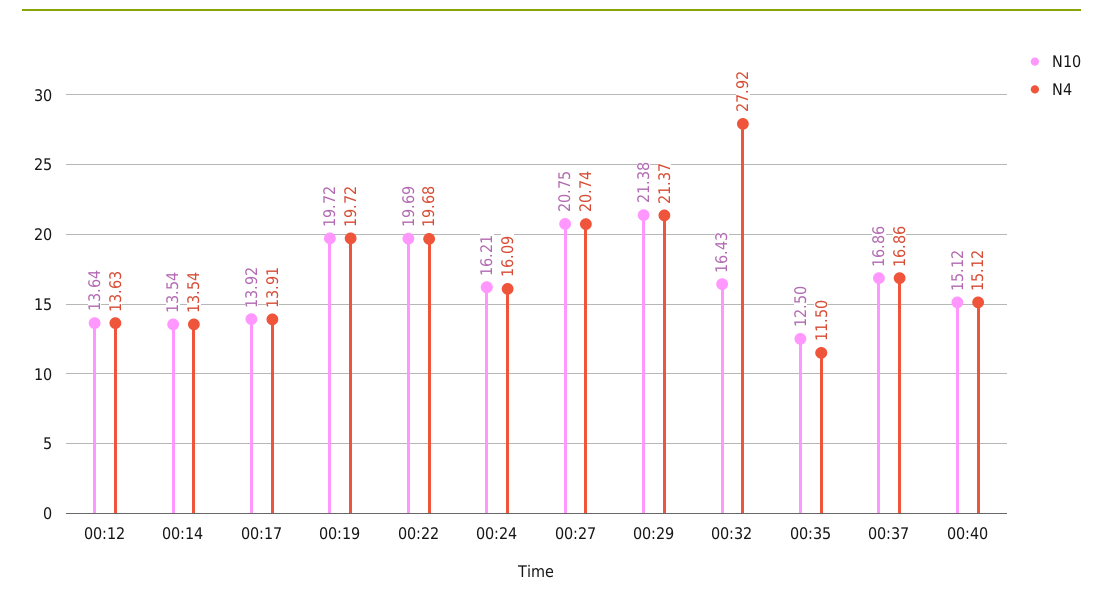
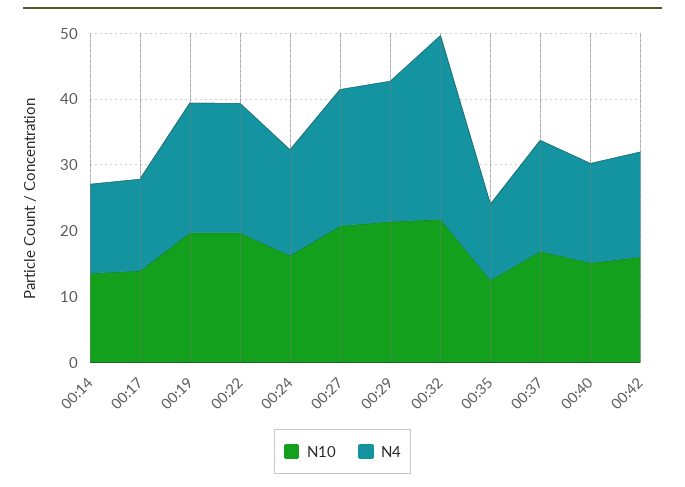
N10, 00:12: 13.64 -> none
N4, 00:12: 13.63 -> none
N10, 00:32: 16.43 -> 22
N10, 00:42: none -> 16
N4, 00:42: none -> 16

